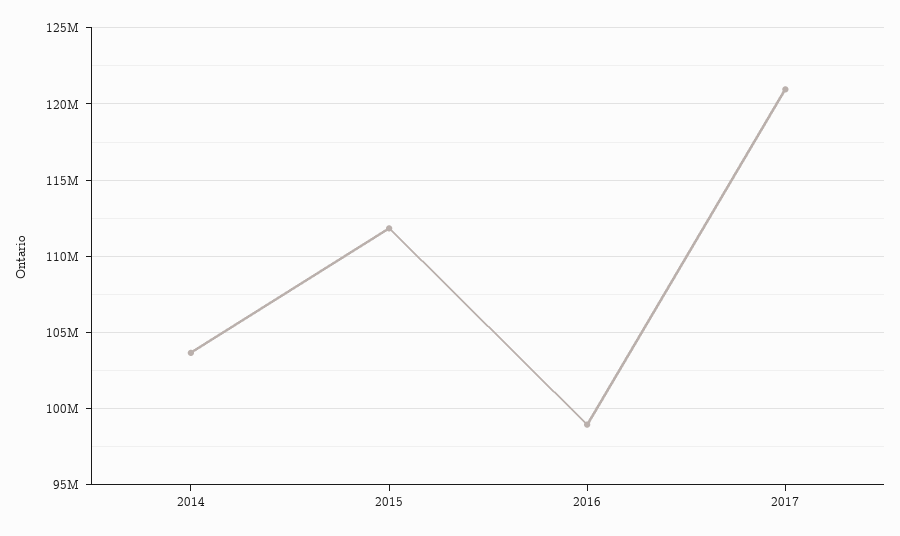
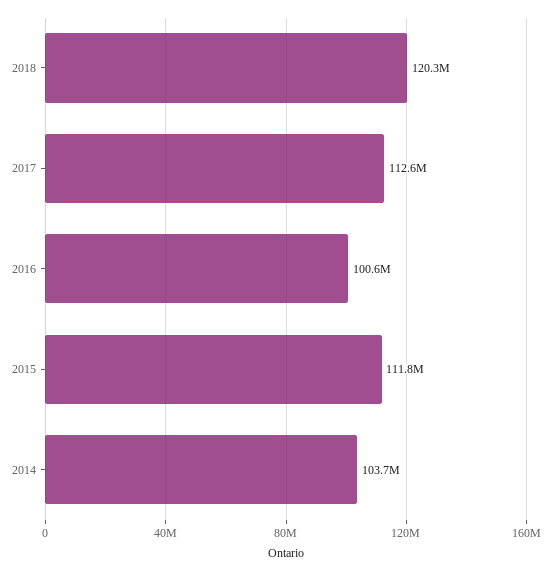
2016: 99000000 -> 100600000
2017: 121000000 -> 112600000
2018: none -> 120300000

